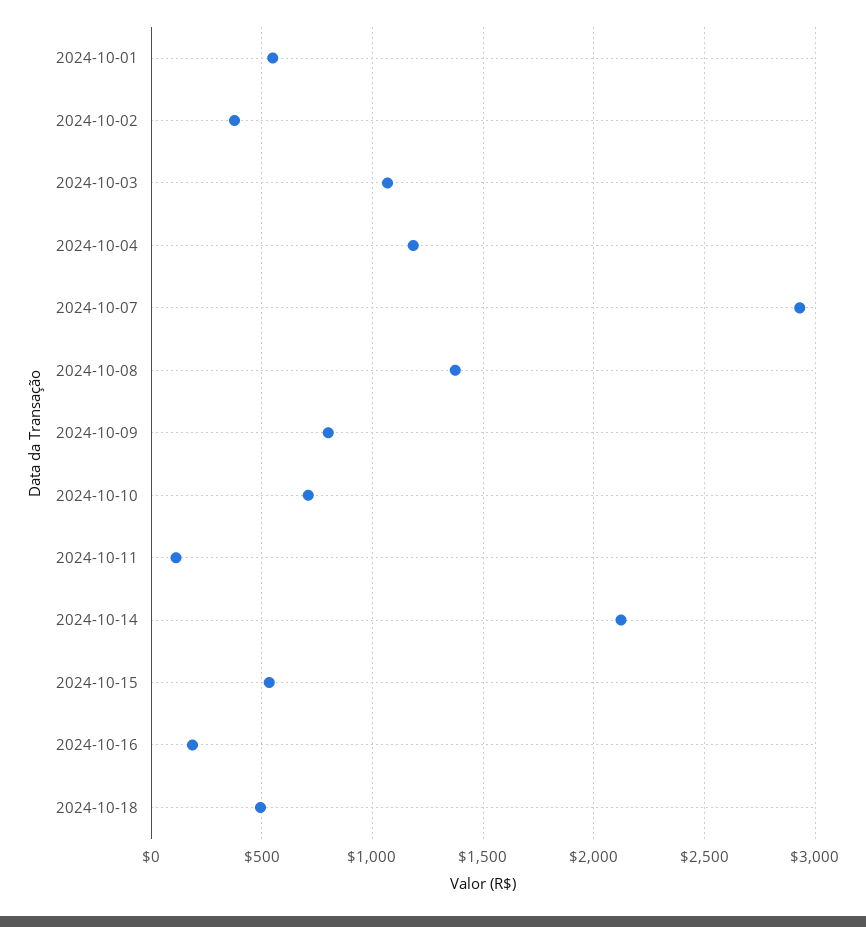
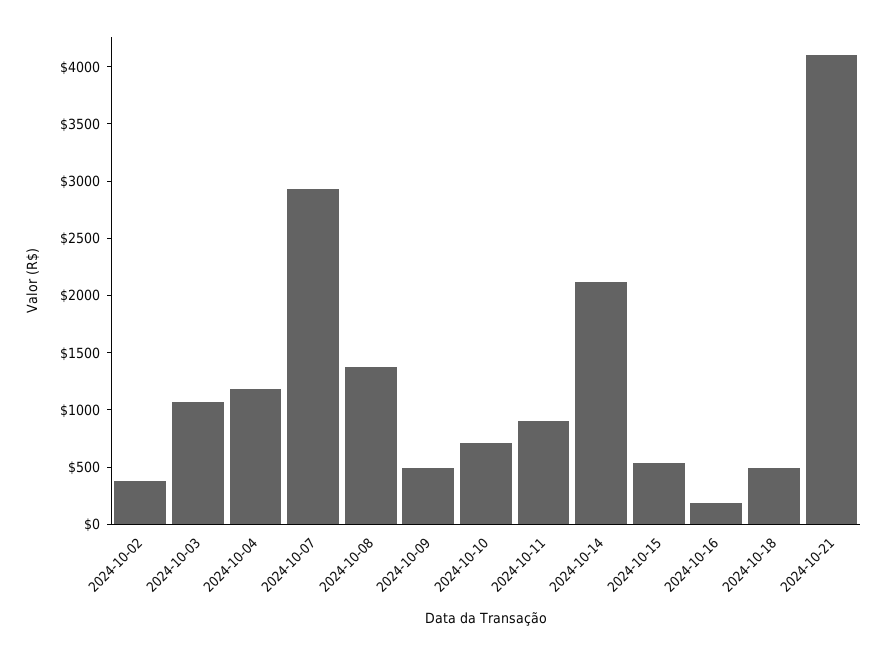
2024-10-01: 550 -> none
2024-10-09: 800 -> 500
2024-10-11: 100 -> 900
2024-10-21: none -> 4100

